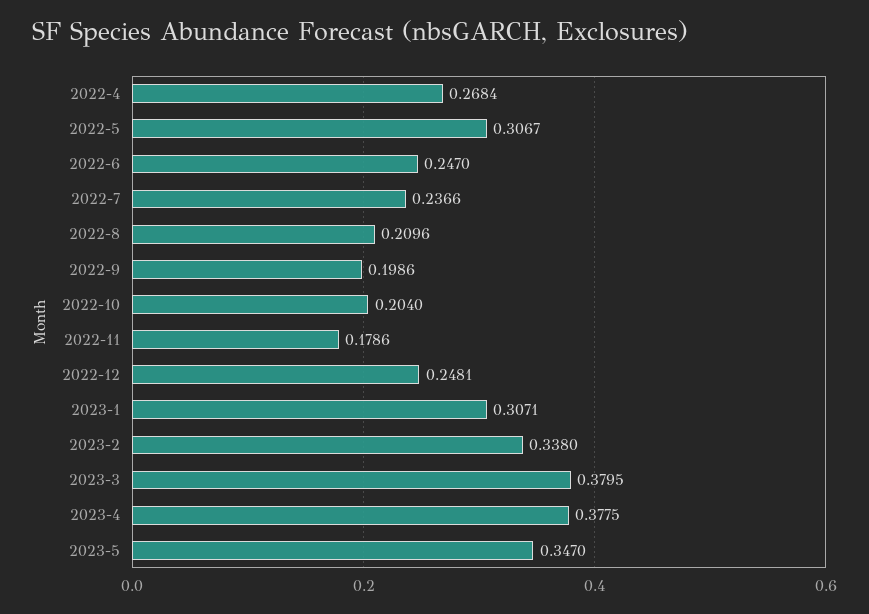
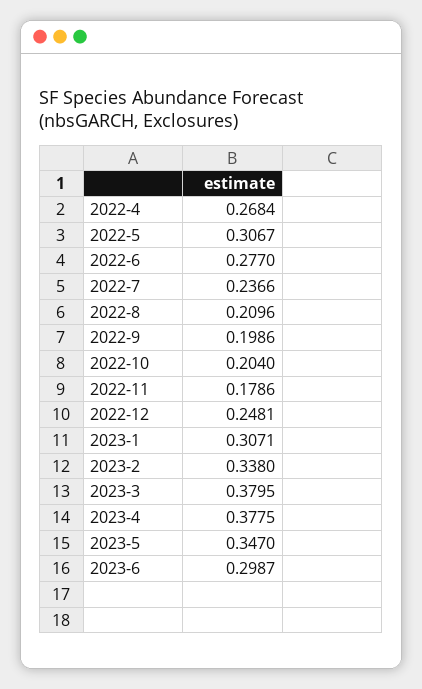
2022-6: 0.247 -> 0.277
2023-6: none -> 0.2987

